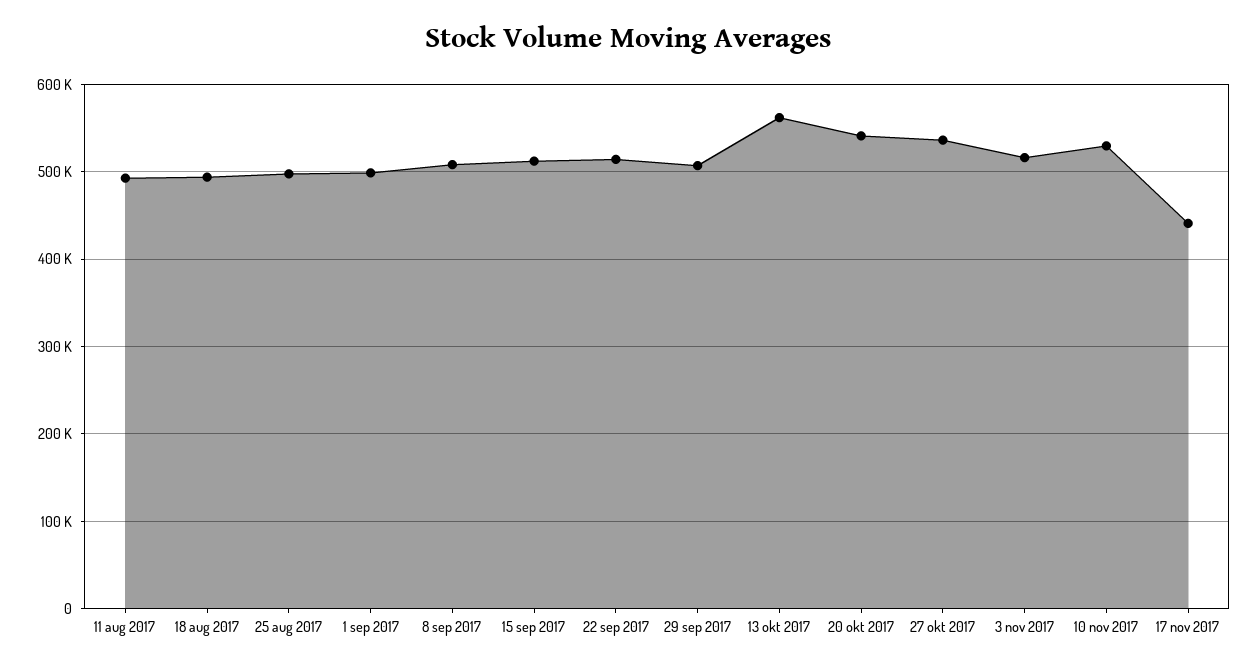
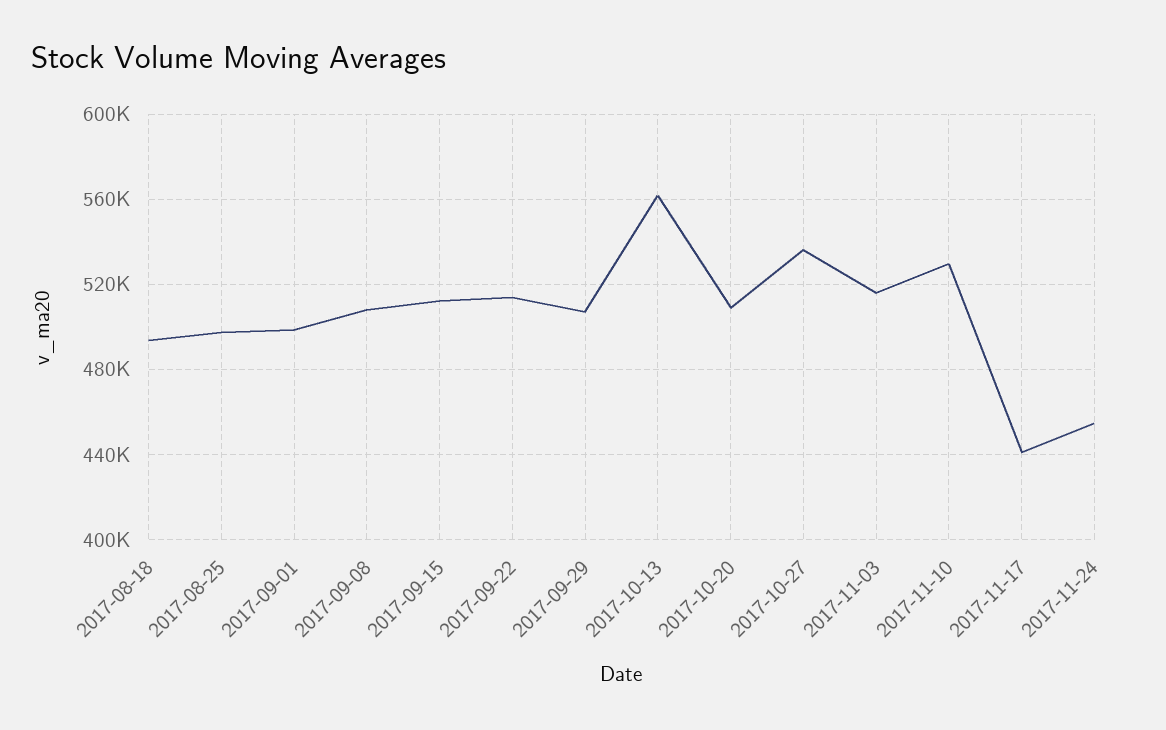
11 aug 2017: 490000 -> none
20 okt 2017: 540000 -> 510000
2017-11-24: none -> 455000

